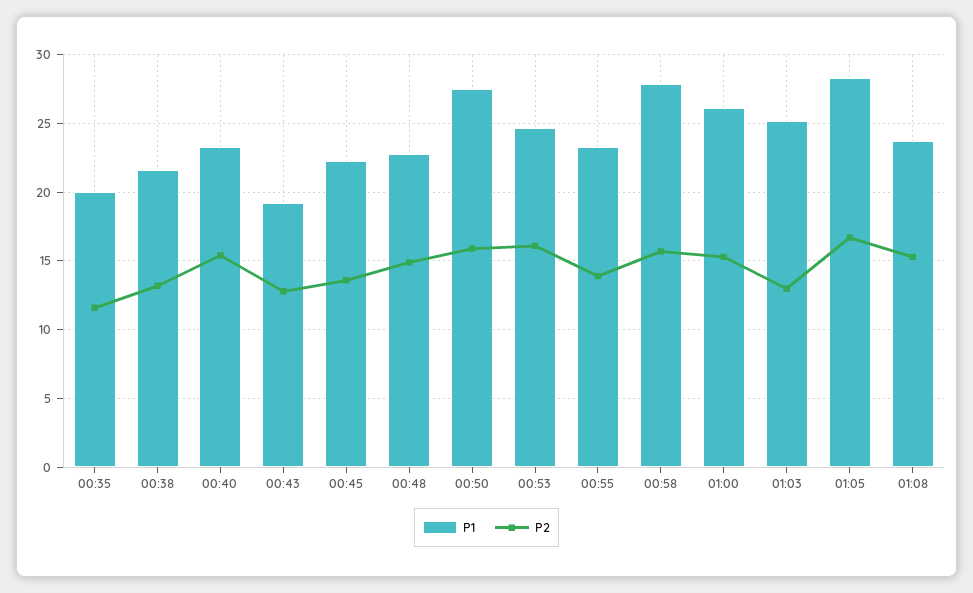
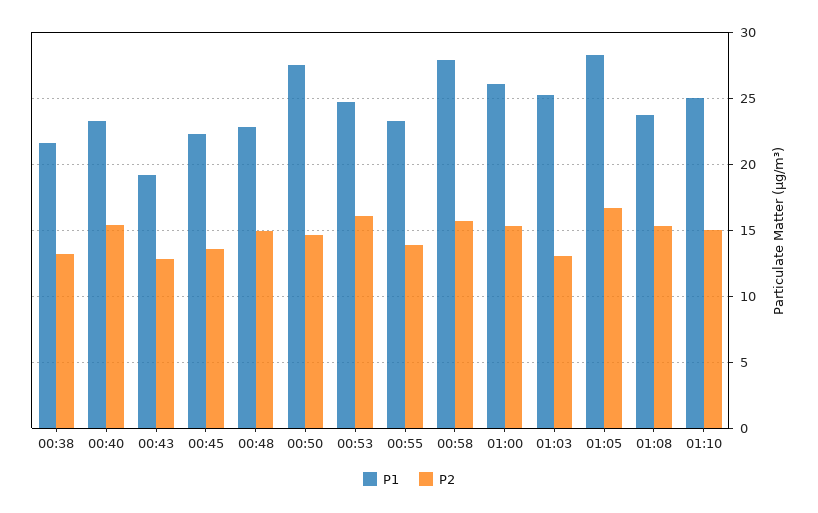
P1, 00:35: 20 -> none
P2, 00:35: 11.5 -> none
P2, 00:50: 16 -> 14.5
P1, 01:10: none -> 25
P2, 01:10: none -> 15

